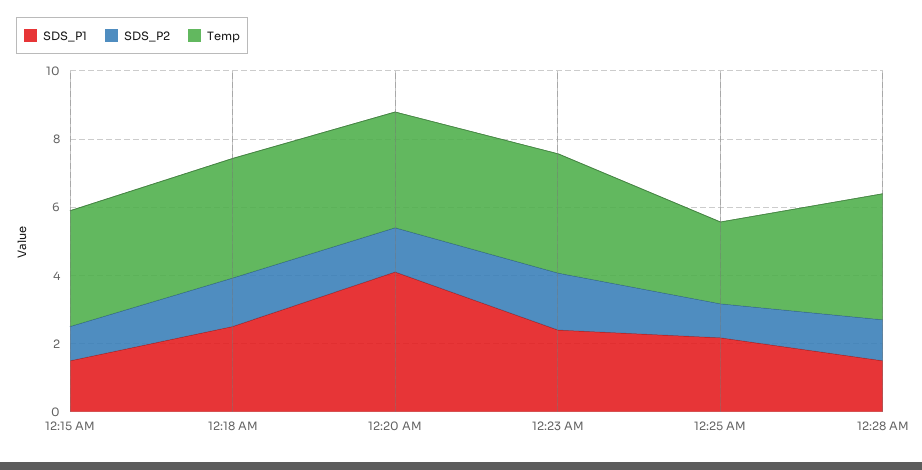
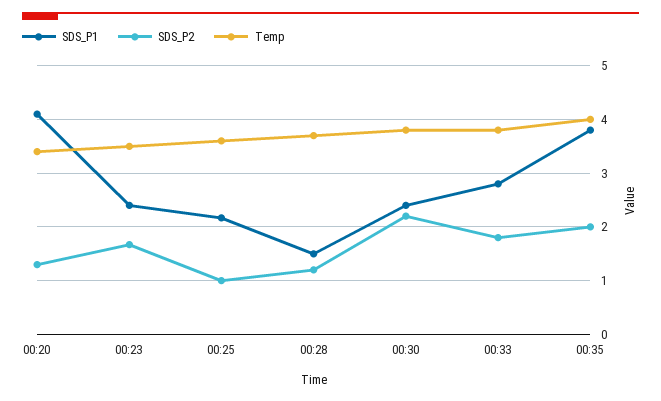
SDS_P1, 12:15 AM: 1.5 -> none
SDS_P2, 12:15 AM: 1 -> none
Temp, 12:15 AM: 3.5 -> none
SDS_P1, 12:18 AM: 2.5 -> none
SDS_P2, 12:18 AM: 1.5 -> none
Temp, 12:18 AM: 3.5 -> none
Temp, 12:25 AM: 2.5 -> 3.6
SDS_P1, 00:30: none -> 2.4
SDS_P2, 00:30: none -> 2.2
Temp, 00:30: none -> 3.8
SDS_P1, 00:33: none -> 2.8
SDS_P2, 00:33: none -> 1.8
Temp, 00:33: none -> 3.8
SDS_P1, 00:35: none -> 3.8
SDS_P2, 00:35: none -> 2
Temp, 00:35: none -> 4

